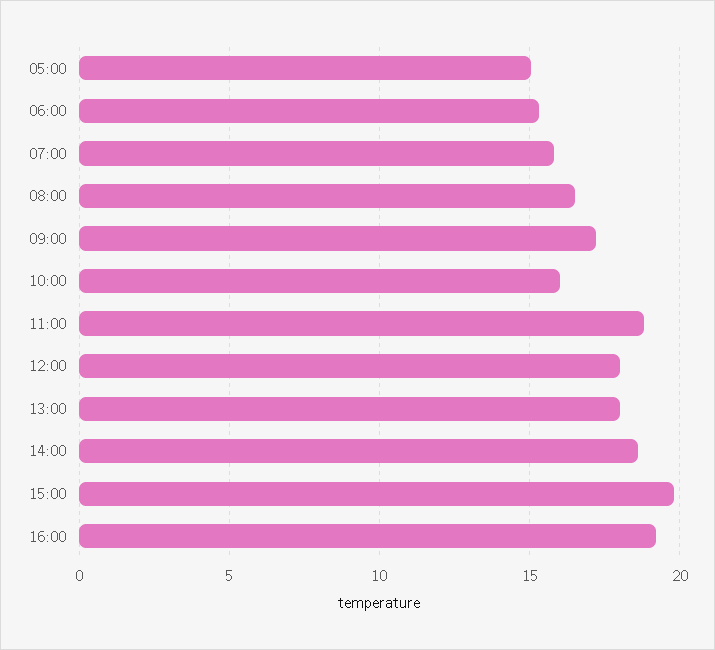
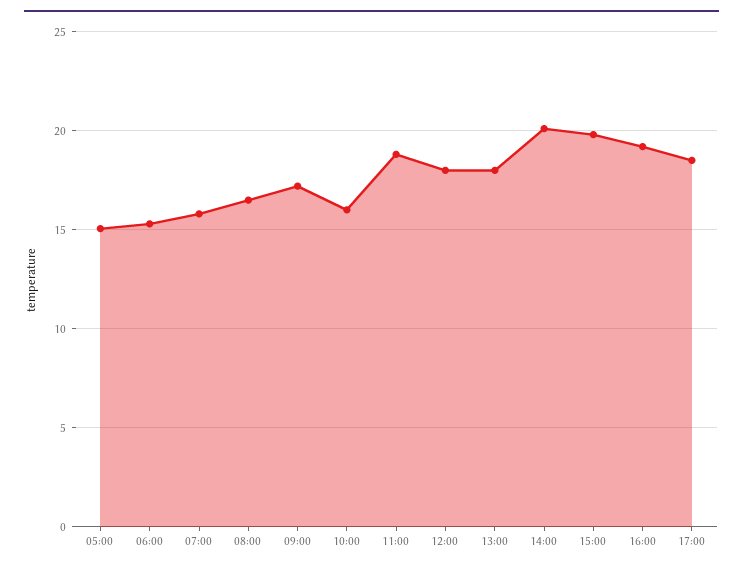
14:00: 18.5 -> 20
17:00: none -> 18.5

